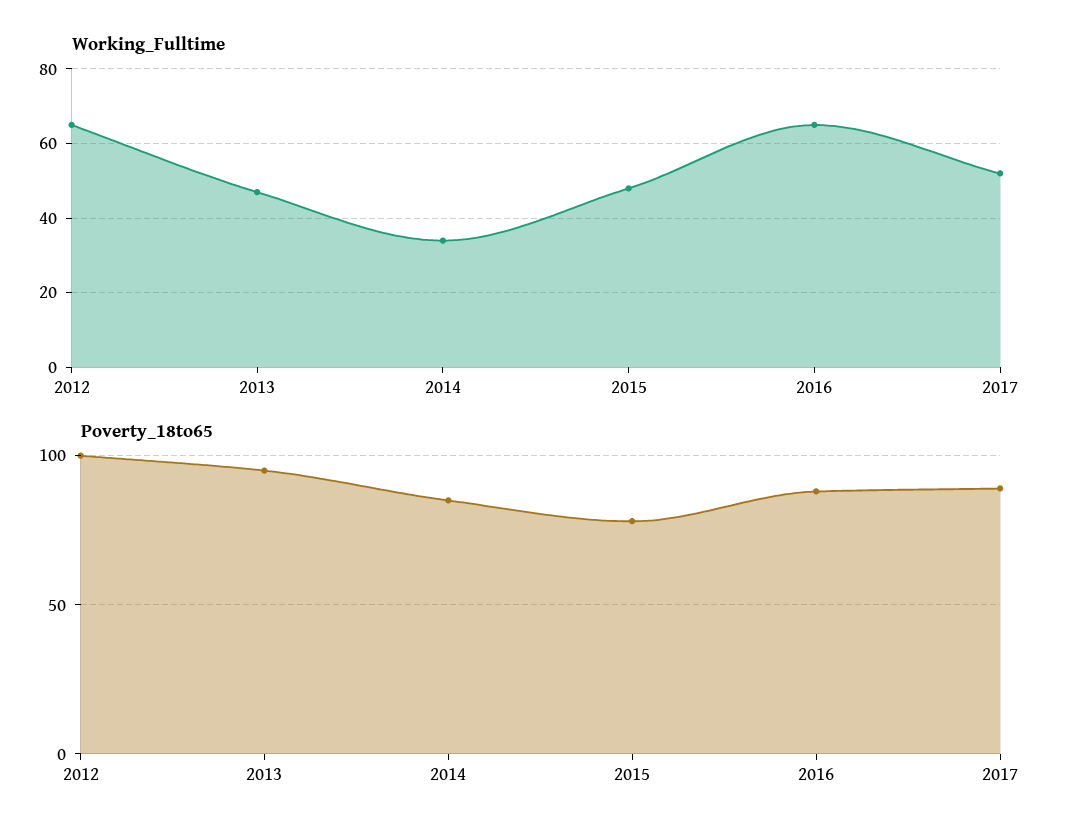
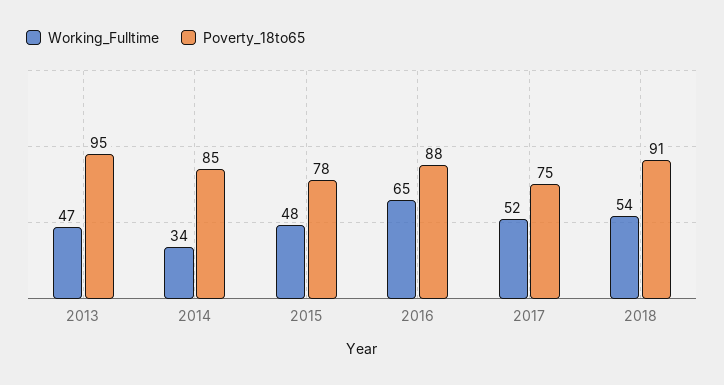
Working_Fulltime, 2012: 65 -> none
Poverty_18to65, 2012: 100 -> none
Poverty_18to65, 2017: 90 -> 75
Working_Fulltime, 2018: none -> 54
Poverty_18to65, 2018: none -> 91

